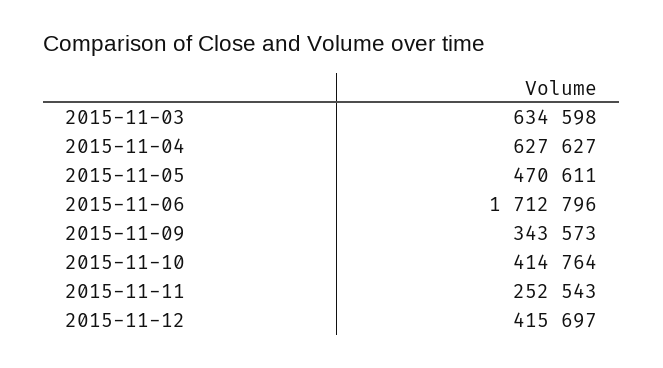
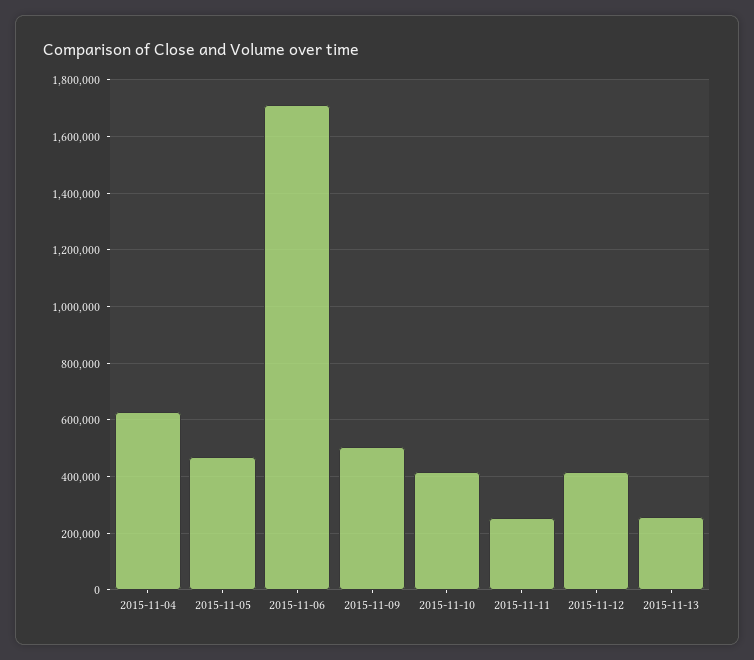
2015-11-03: 634598 -> none
2015-11-09: 343573 -> 500000
2015-11-13: none -> 250000

